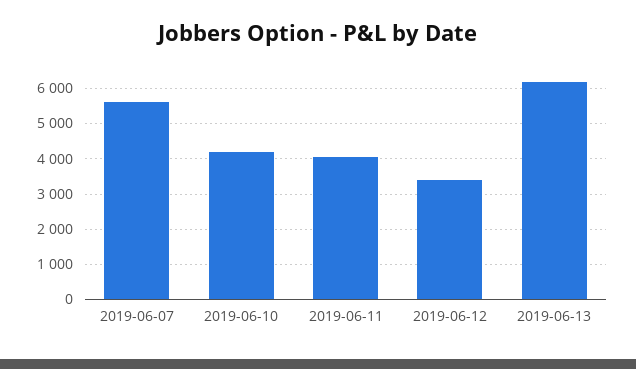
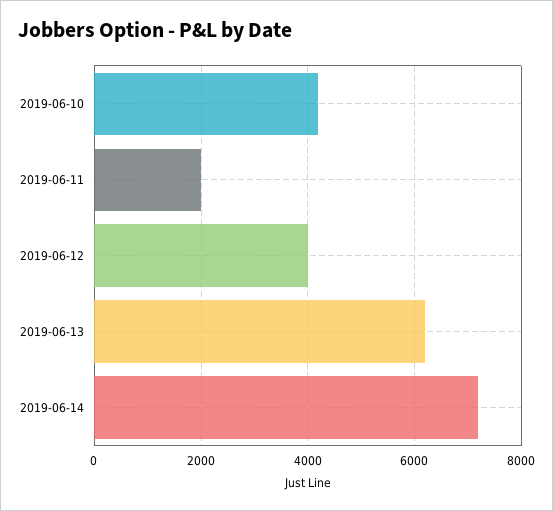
2019-06-07: 5600 -> none
2019-06-11: 4000 -> 2000
2019-06-12: 3400 -> 4000
2019-06-14: none -> 7200

